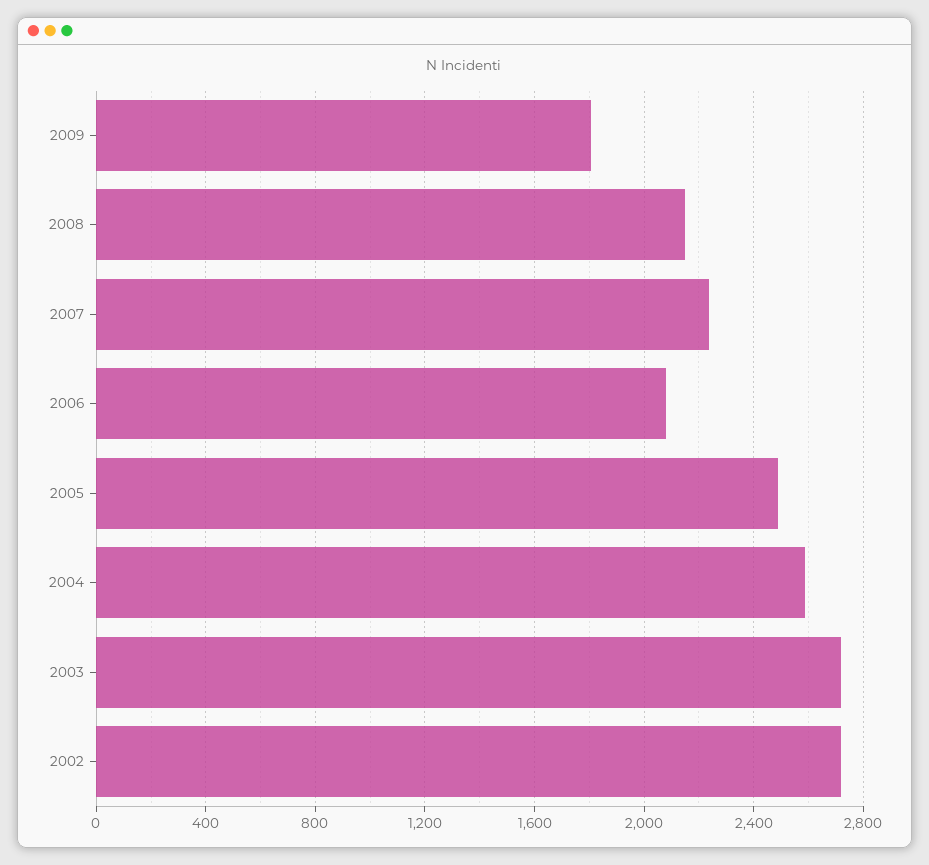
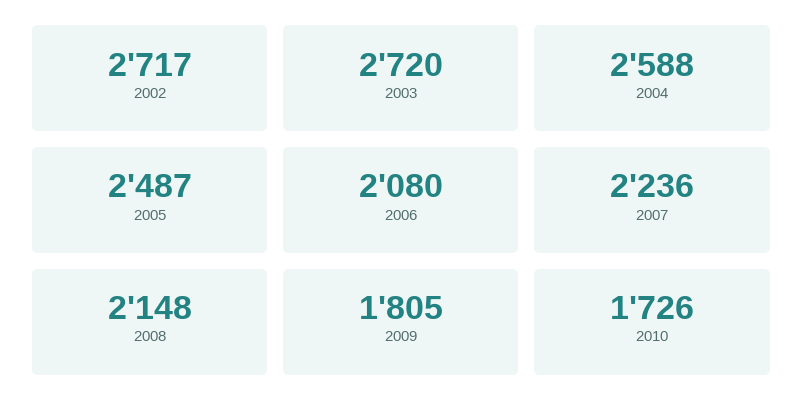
2010: none -> 1726

